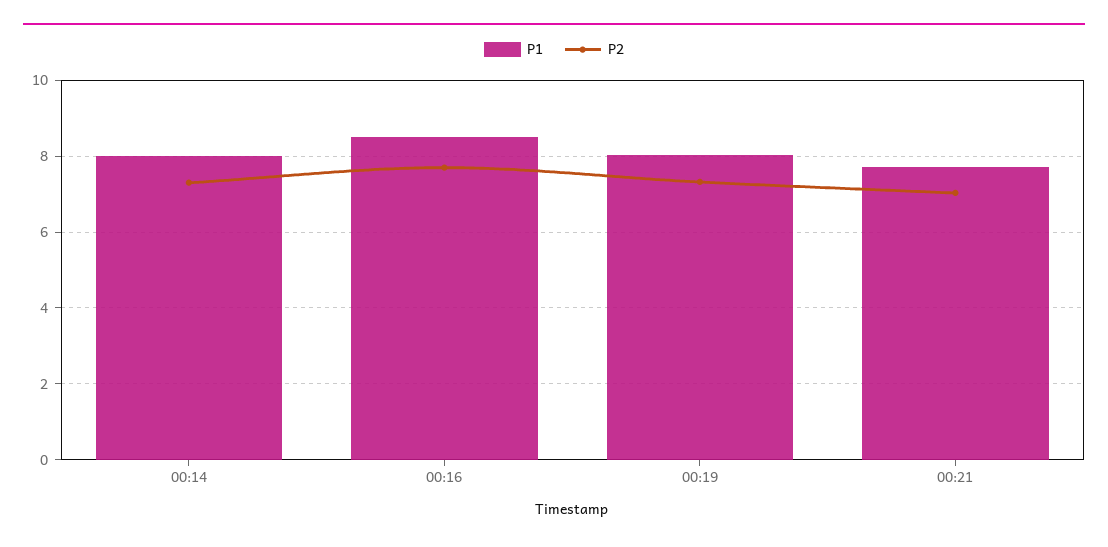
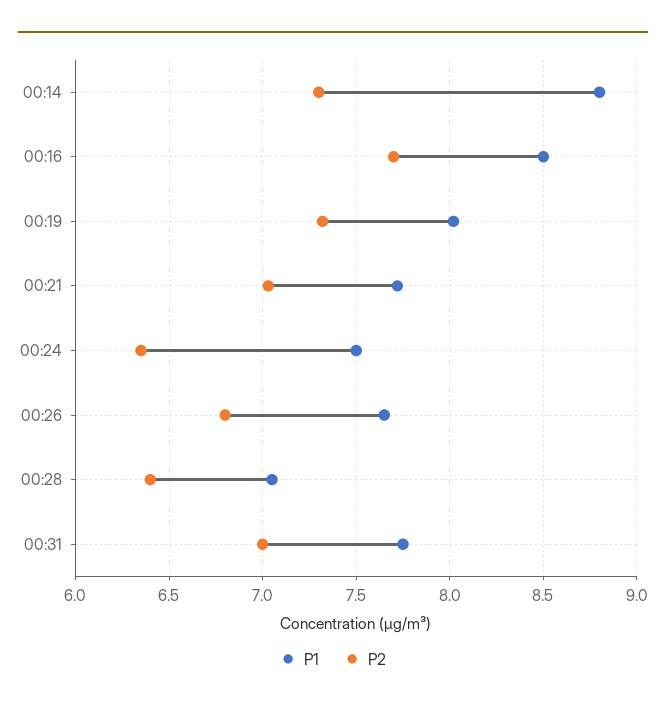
P1, 00:14: 8 -> 8.8
P1, 00:24: none -> 7.5
P2, 00:24: none -> 6.35
P1, 00:26: none -> 7.65
P2, 00:26: none -> 6.8
P1, 00:28: none -> 7.05
P2, 00:28: none -> 6.4
P1, 00:31: none -> 7.75
P2, 00:31: none -> 7

